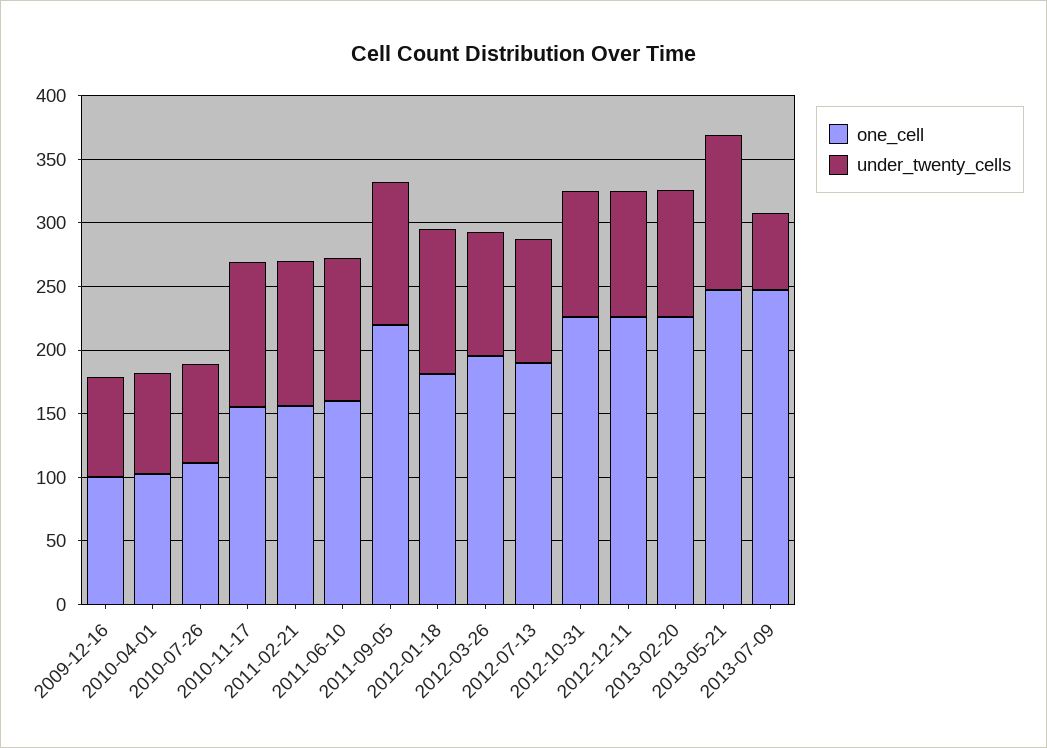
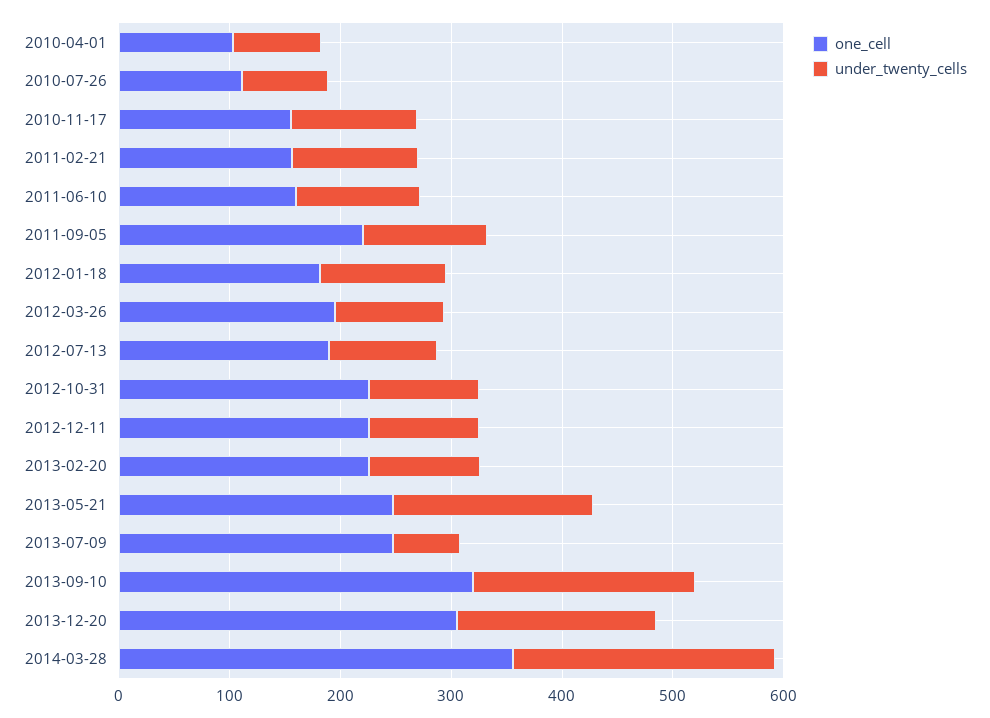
one_cell, 2009-12-16: 100 -> none
under_twenty_cells, 2009-12-16: 80 -> none
under_twenty_cells, 2013-05-21: 120 -> 180
one_cell, 2013-09-10: none -> 320
under_twenty_cells, 2013-09-10: none -> 200
one_cell, 2013-12-20: none -> 300
under_twenty_cells, 2013-12-20: none -> 180
one_cell, 2014-03-28: none -> 360
under_twenty_cells, 2014-03-28: none -> 240

